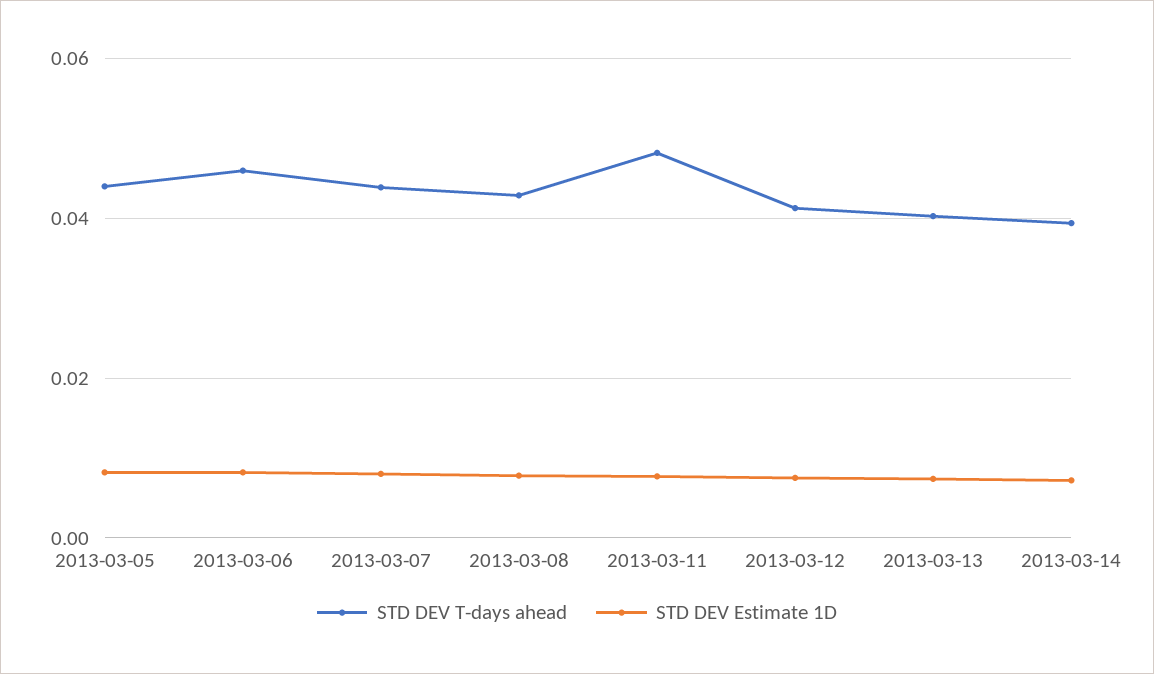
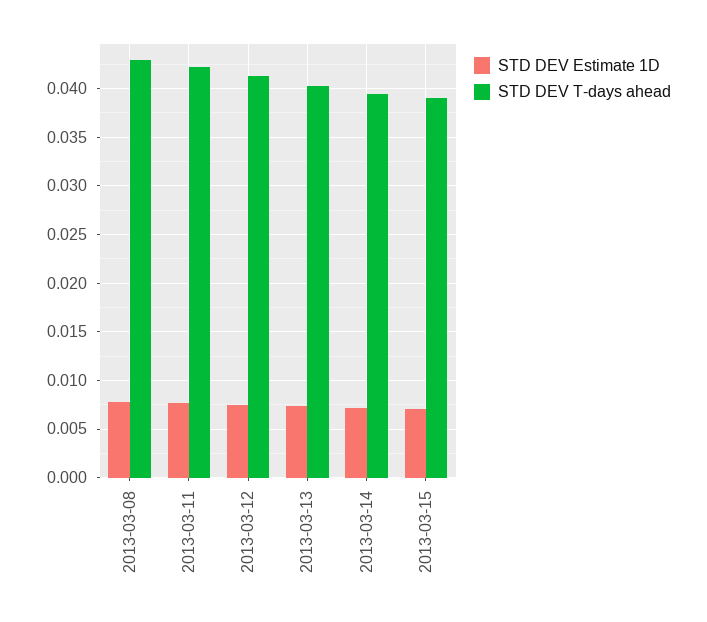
STD DEV T-days ahead, 2013-03-05: 0.044 -> none
STD DEV Estimate 1D, 2013-03-05: 0.008 -> none
STD DEV T-days ahead, 2013-03-06: 0.046 -> none
STD DEV Estimate 1D, 2013-03-06: 0.008 -> none
STD DEV T-days ahead, 2013-03-07: 0.044 -> none
STD DEV Estimate 1D, 2013-03-07: 0.008 -> none
STD DEV T-days ahead, 2013-03-11: 0.048 -> 0.042
STD DEV Estimate 1D, 2013-03-15: none -> 0.007
STD DEV T-days ahead, 2013-03-15: none -> 0.039

